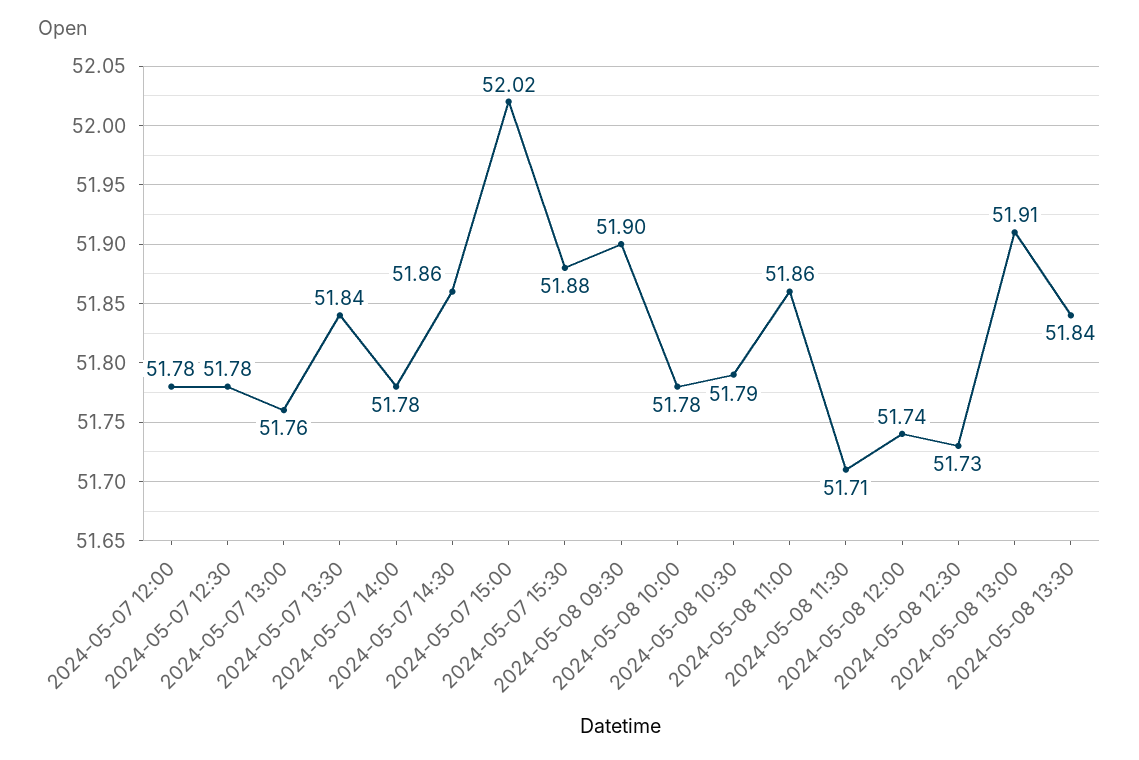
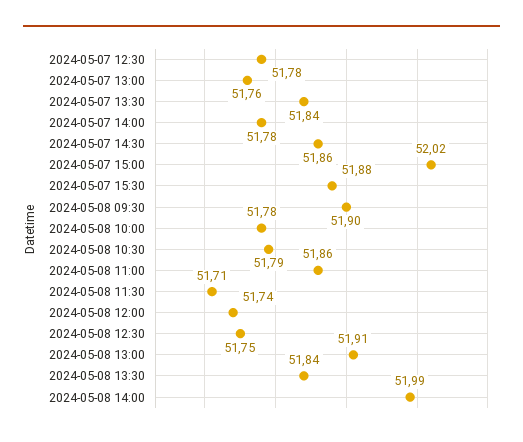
2024-05-07 12:00: 51.78 -> none
2024-05-08 12:30: 51.73 -> 51.75
2024-05-08 14:00: none -> 51.99

